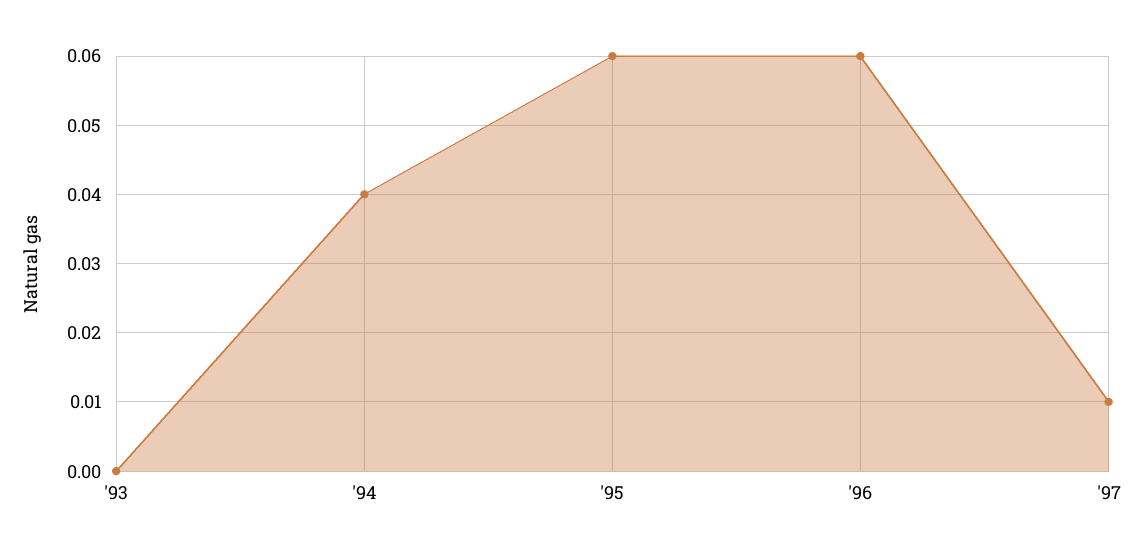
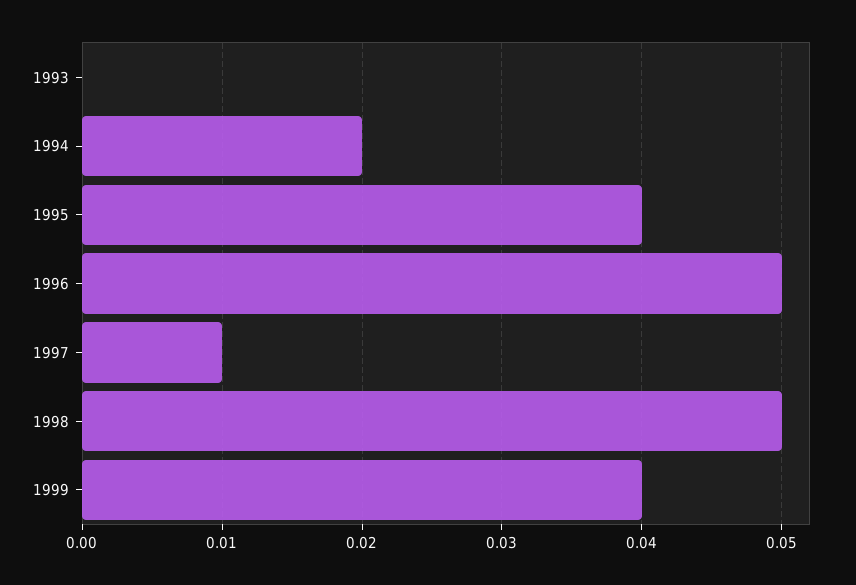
'94: 0.04 -> 0.02
'95: 0.06 -> 0.04
'96: 0.06 -> 0.05
1998: none -> 0.05
1999: none -> 0.04

